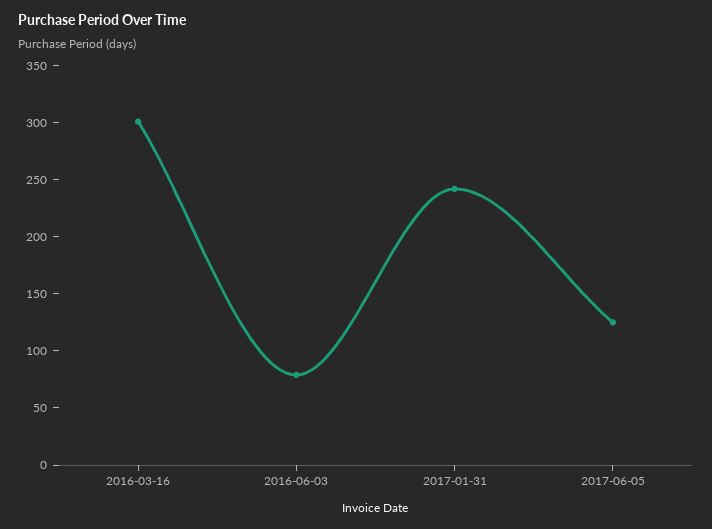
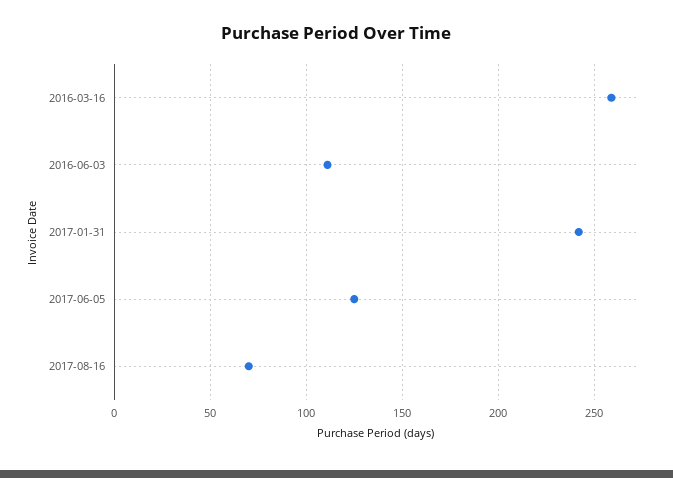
2016-03-16: 300 -> 260
2016-06-03: 80 -> 110
2017-08-16: none -> 70

